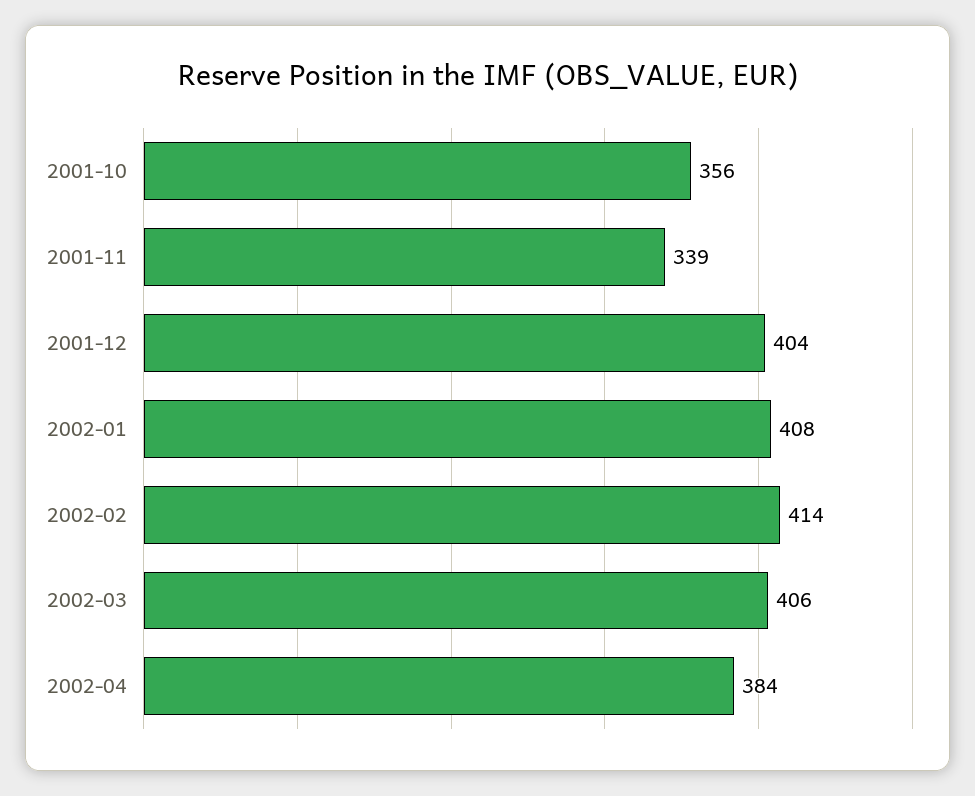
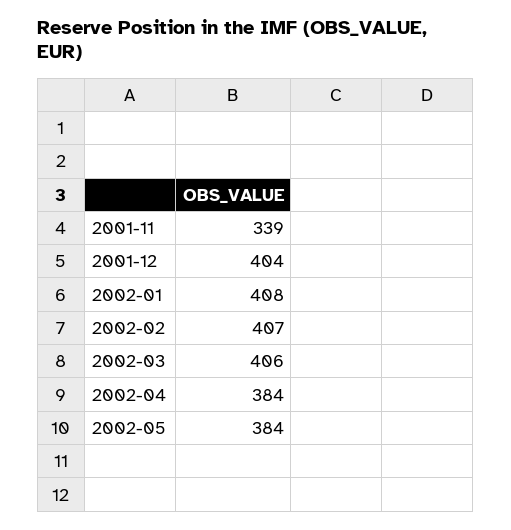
2001-10: 356 -> none
2002-02: 414 -> 407
2002-05: none -> 384

